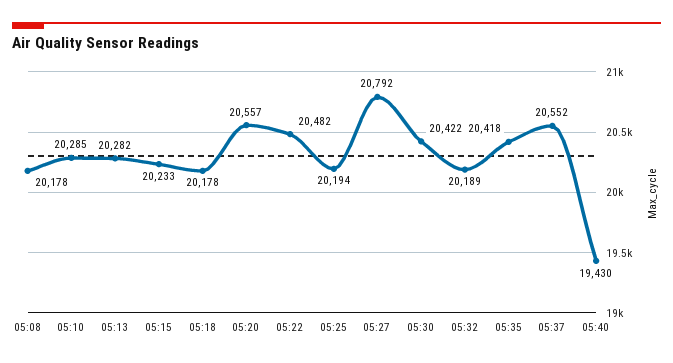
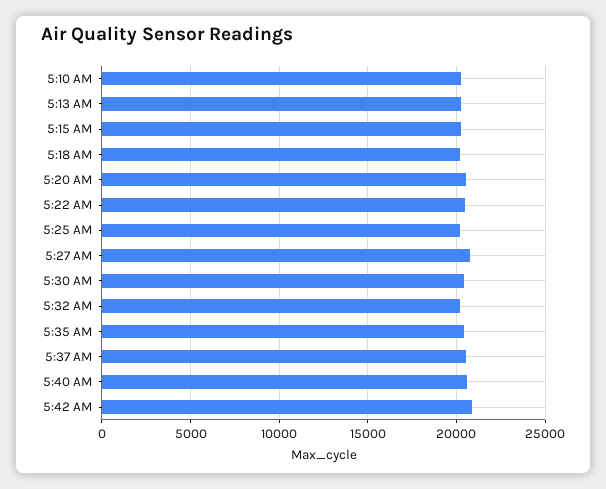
05:08: 20178 -> none
05:40: 19430 -> 20500
5:42 AM: none -> 21000

